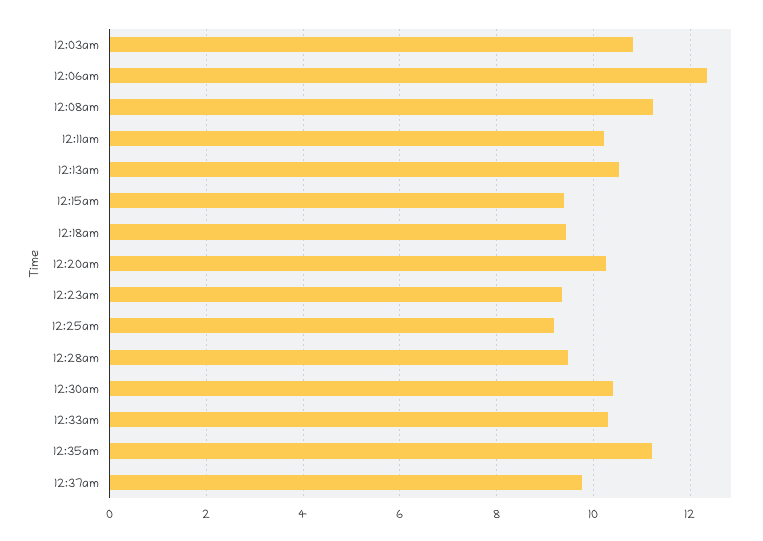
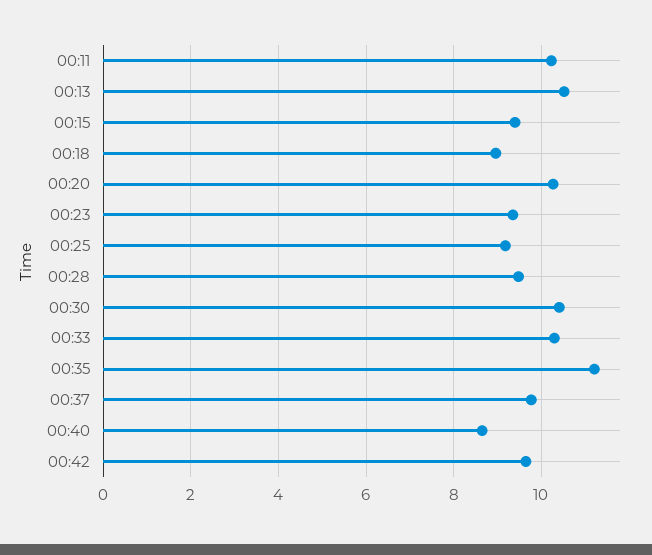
12:03am: 10.8 -> none
12:06am: 12.4 -> none
12:08am: 11.2 -> none
12:18am: 9.4 -> 9
00:40: none -> 8.6
00:42: none -> 9.6

